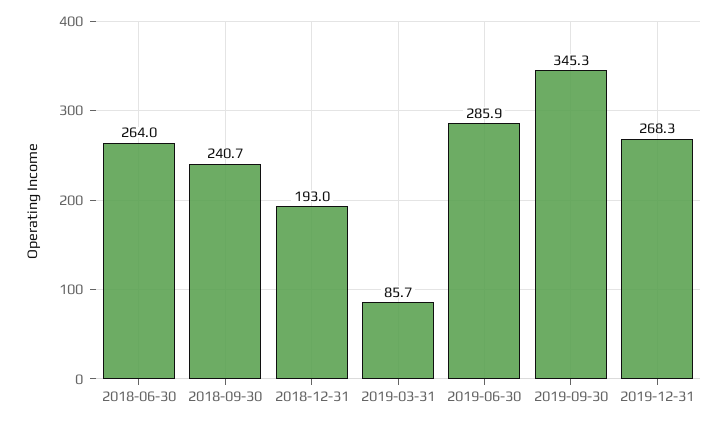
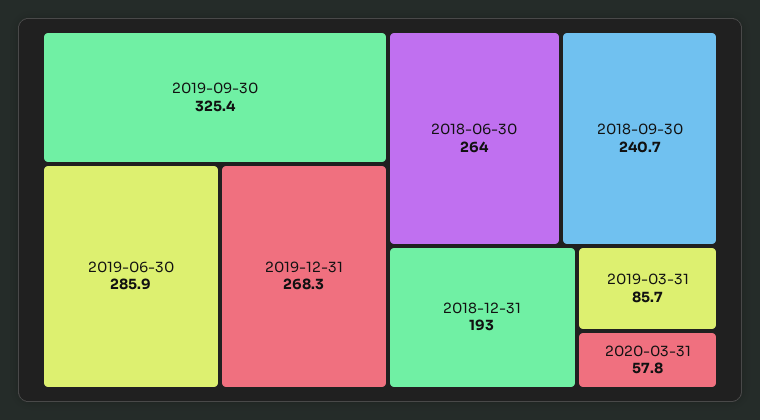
2019-09-30: 345.3 -> 325.4
2020-03-31: none -> 57.8

